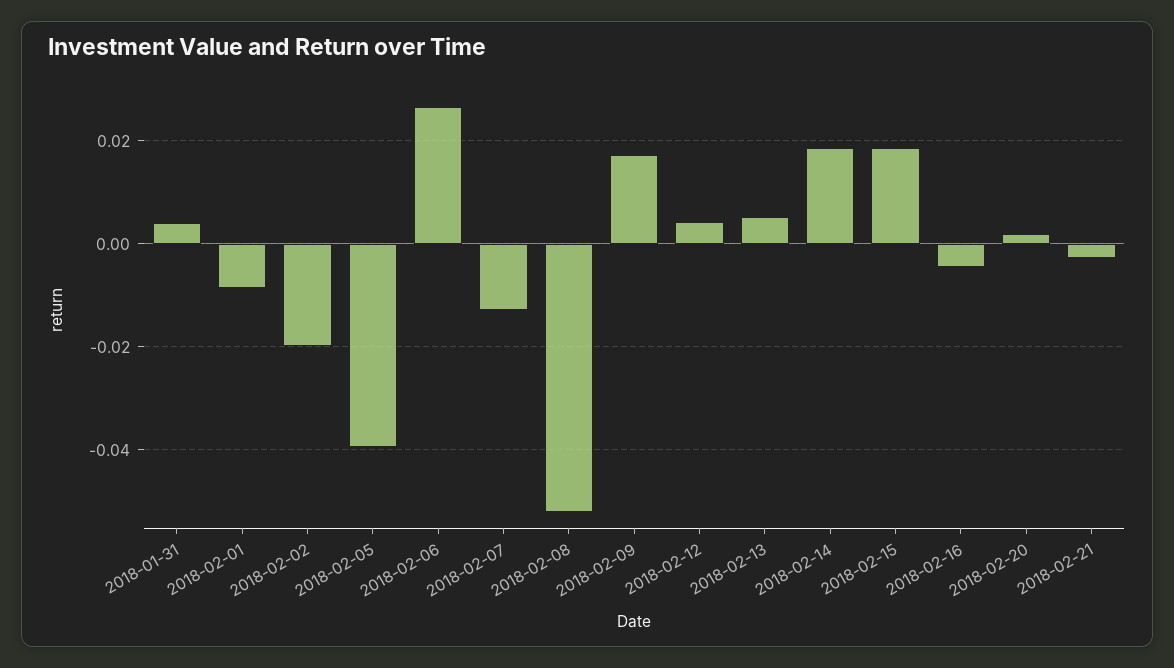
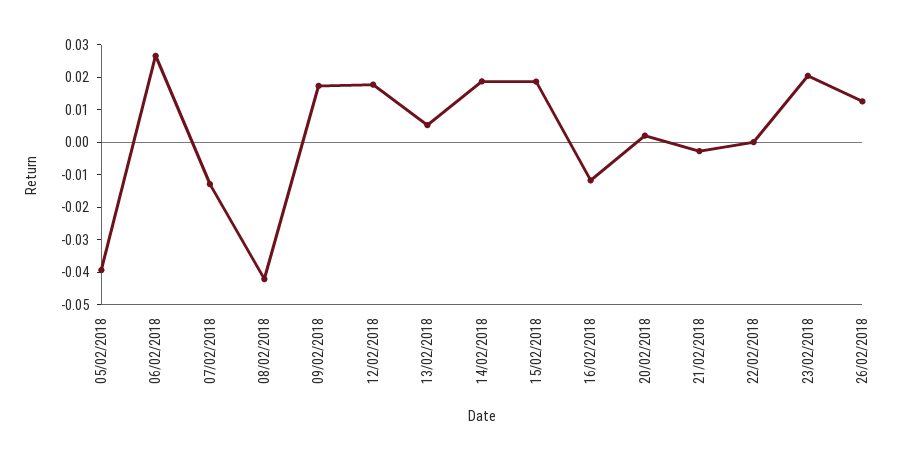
2018-01-31: 0.004 -> none
2018-02-01: -0.008 -> none
2018-02-02: -0.02 -> none
2018-02-08: -0.052 -> -0.0425
2018-02-12: 0.004 -> 0.0175
2018-02-16: -0.004 -> -0.0125
22/02/2018: none -> 0
23/02/2018: none -> 0.02
26/02/2018: none -> 0.0125

